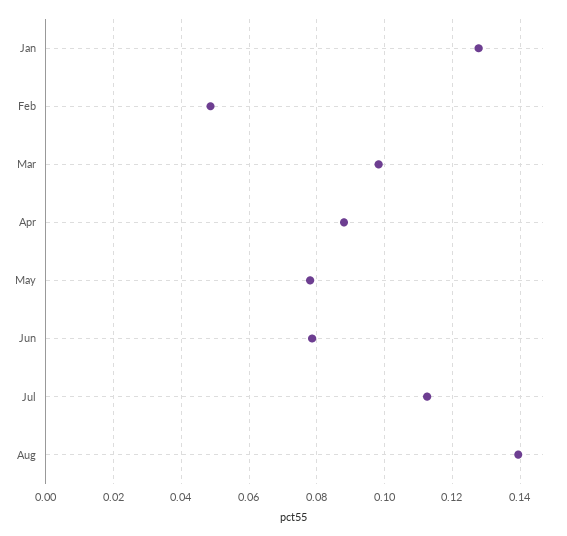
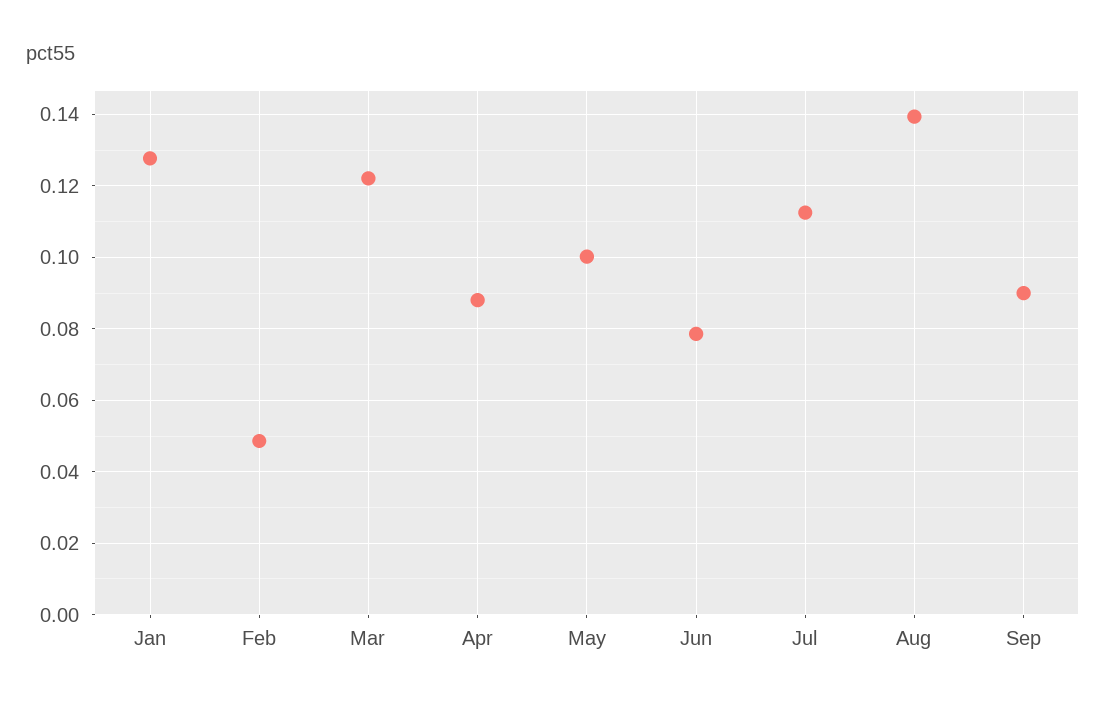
Mar: 0.098 -> 0.122
May: 0.078 -> 0.1
Sep: none -> 0.09

